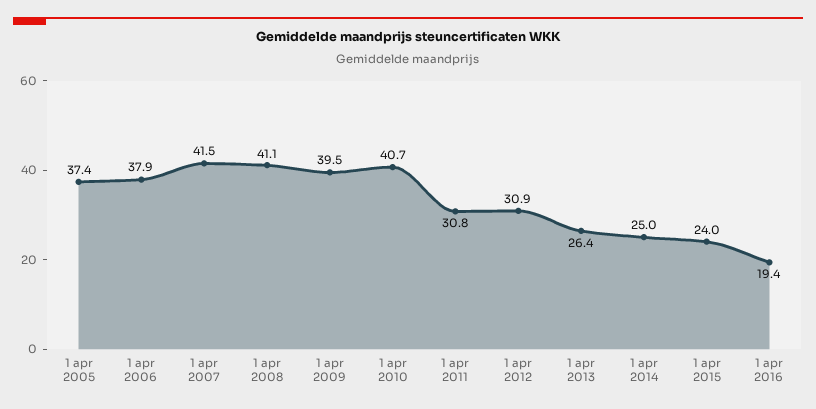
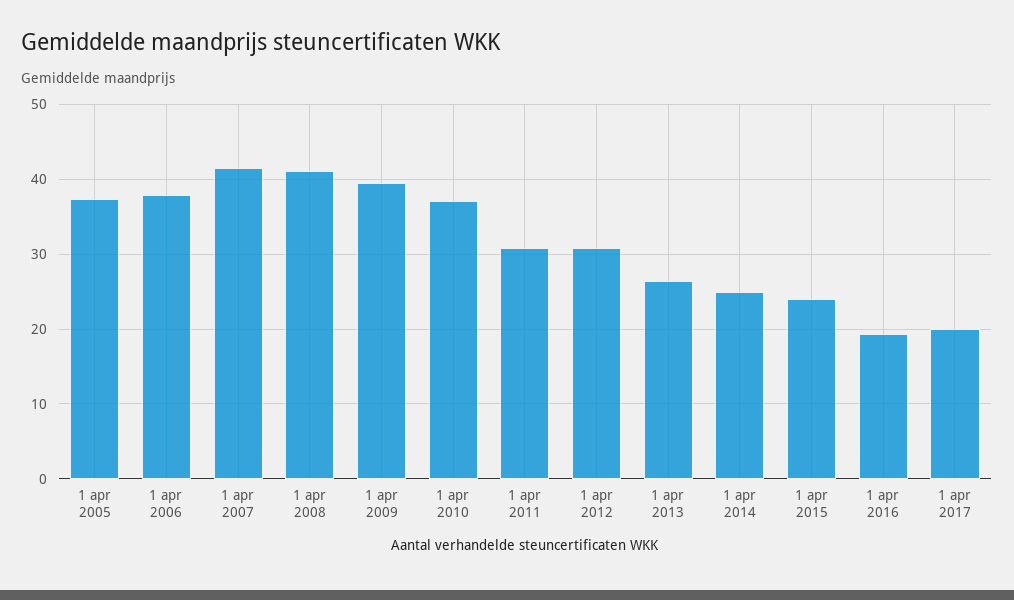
1 apr 2010: 40.7 -> 37
1 apr 2017: none -> 20

